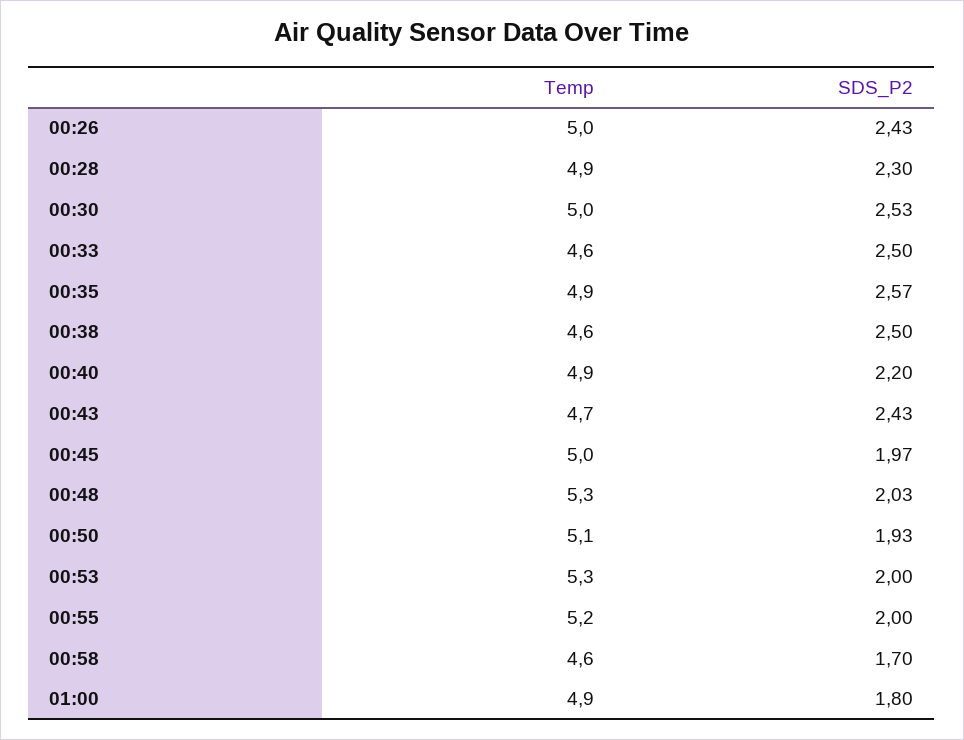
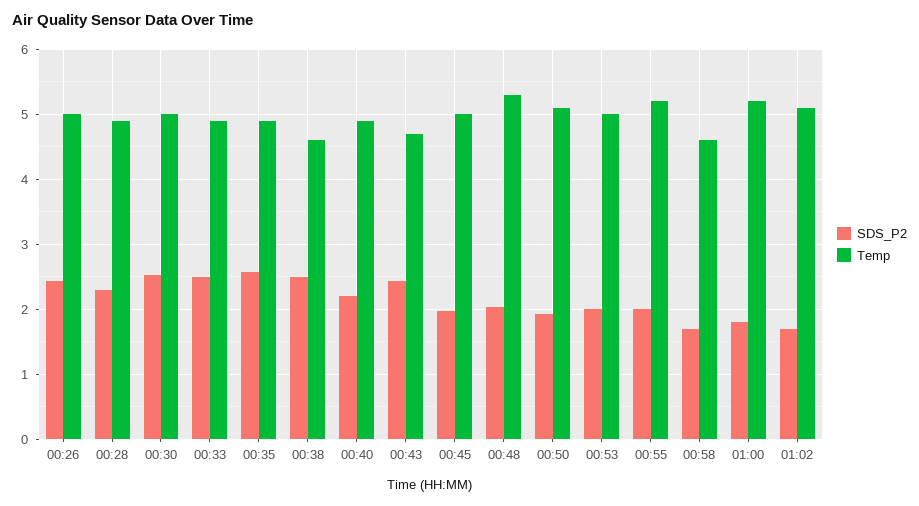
Temp, 00:33: 4.6 -> 4.9
Temp, 00:53: 5.3 -> 5
Temp, 01:00: 4.9 -> 5.2
SDS_P2, 01:02: none -> 1.7
Temp, 01:02: none -> 5.1

